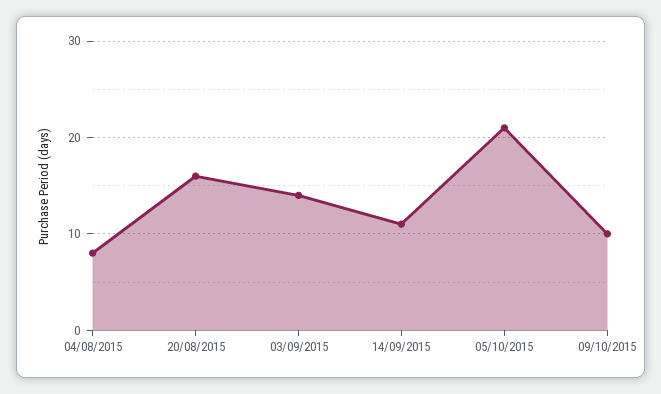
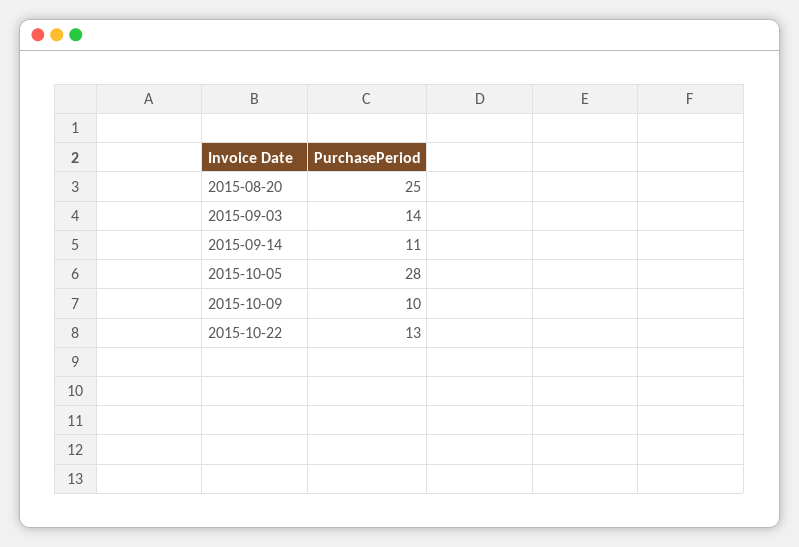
04/08/2015: 8 -> none
20/08/2015: 16 -> 25
05/10/2015: 21 -> 28
2015-10-22: none -> 13

